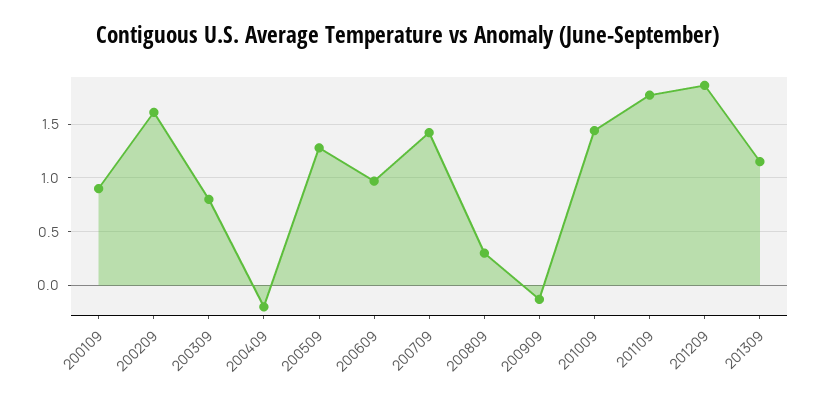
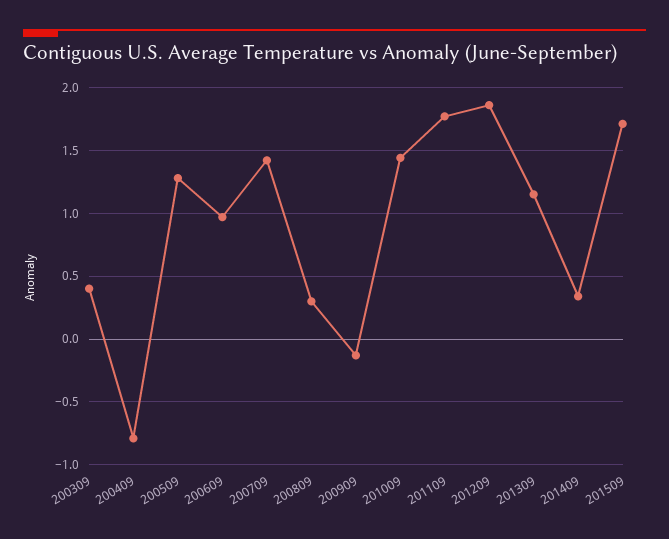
200109: 0.9 -> none
200209: 1.6 -> none
200309: 0.8 -> 0.4
200409: -0.2 -> -0.8
201409: none -> 0.35
201509: none -> 1.7

